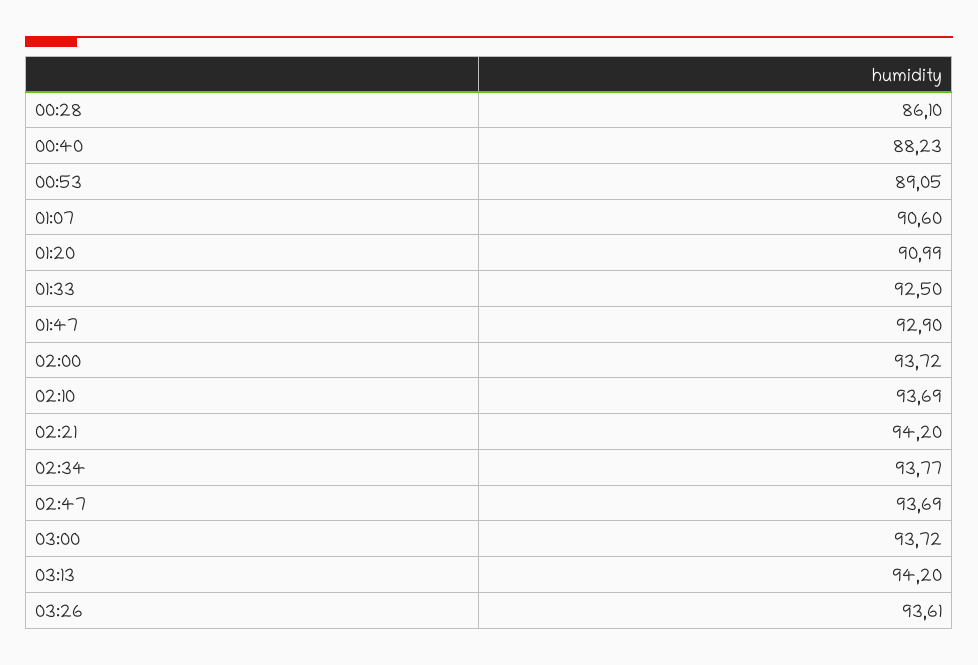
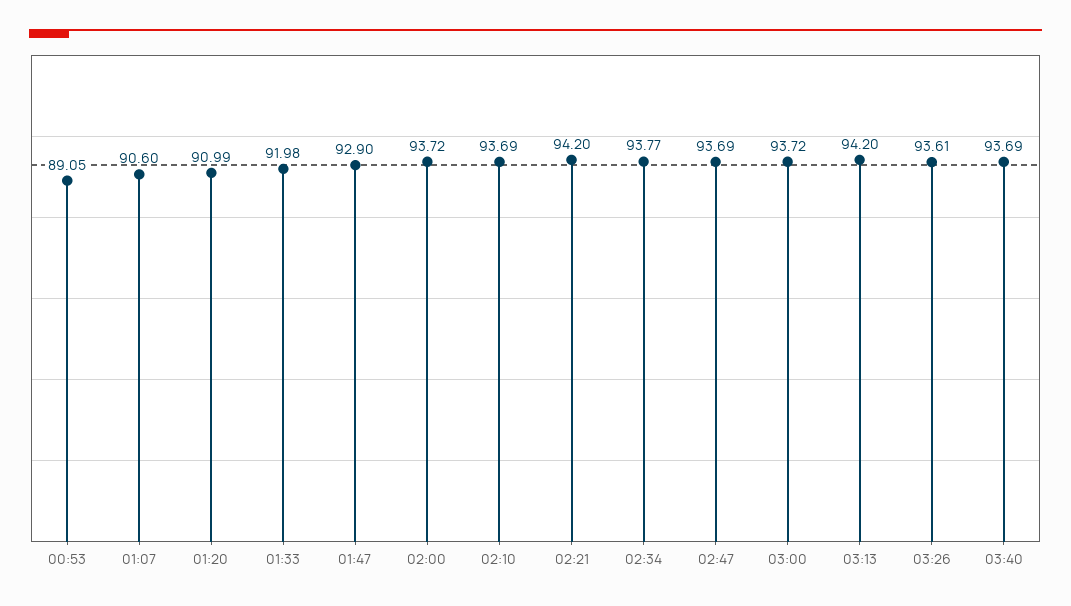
00:28: 86.1 -> none
00:40: 88.23 -> none
01:33: 92.5 -> 91.98
03:40: none -> 93.69

